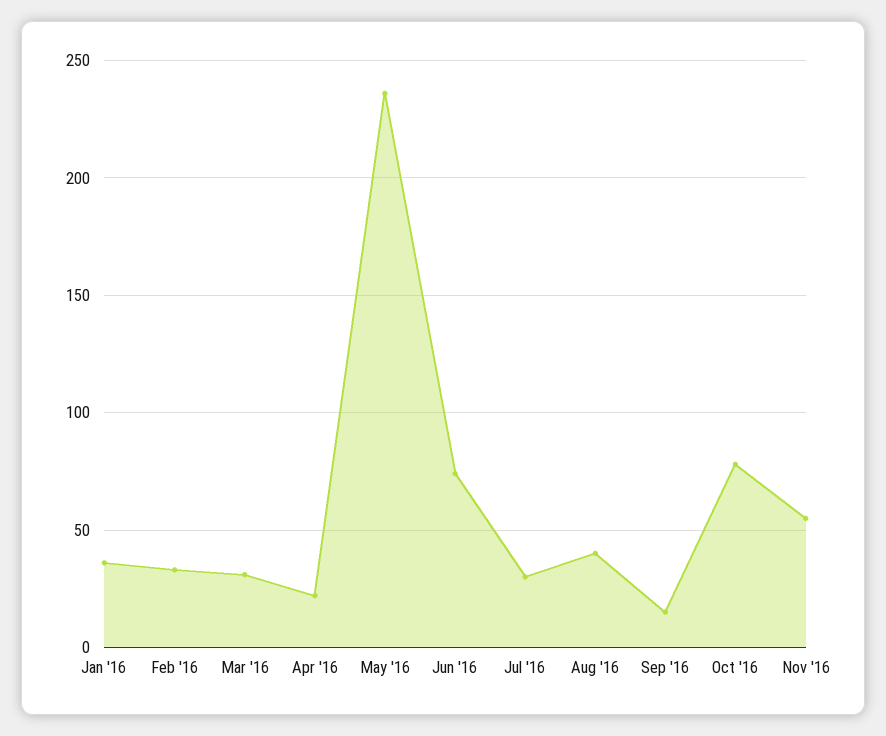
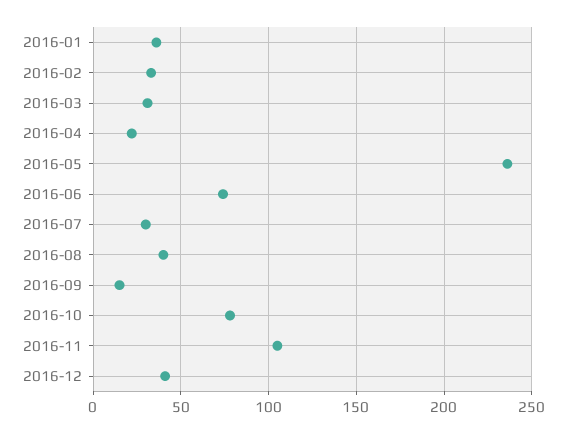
Nov '16: 55 -> 105
2016-12: none -> 40

